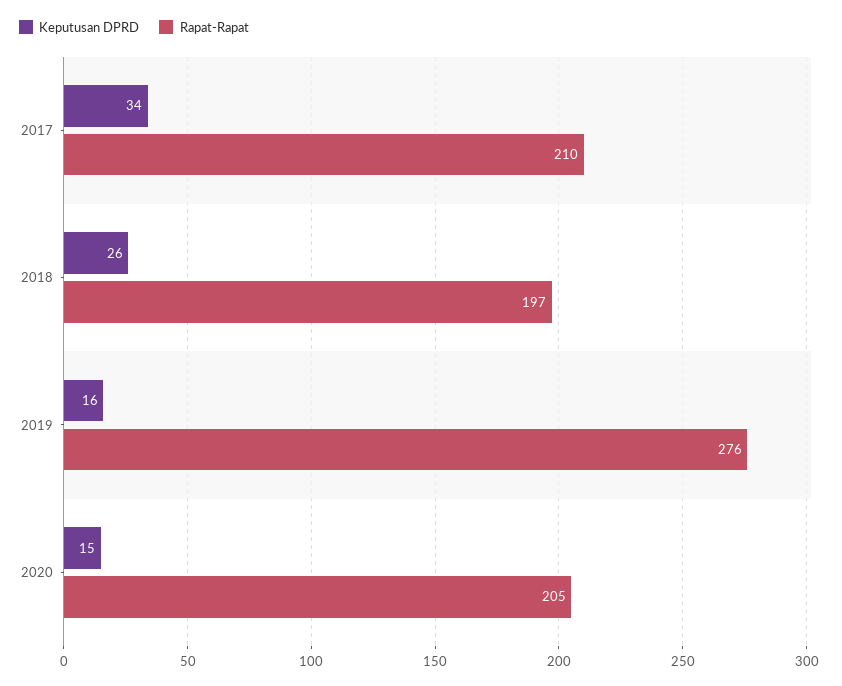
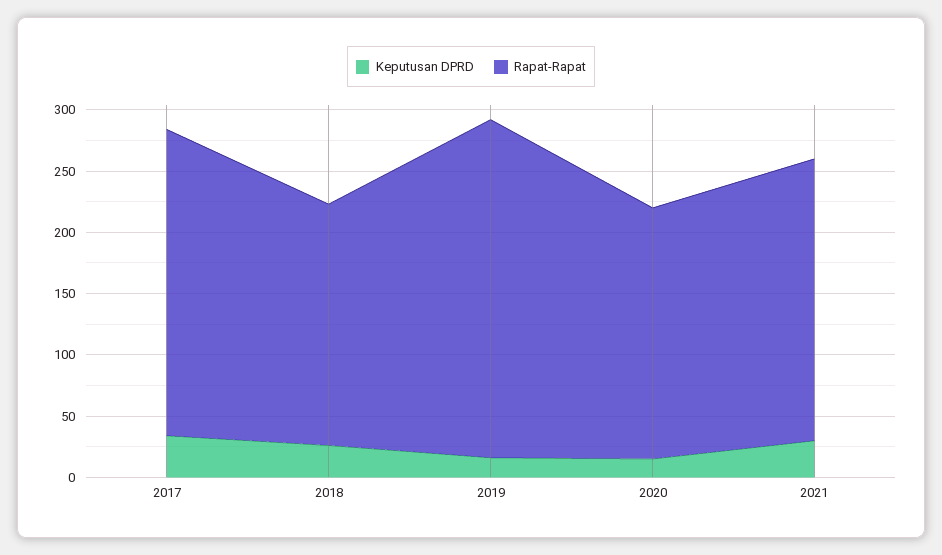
Rapat-Rapat, 2017: 210 -> 250
Keputusan DPRD, 2021: none -> 30
Rapat-Rapat, 2021: none -> 230

